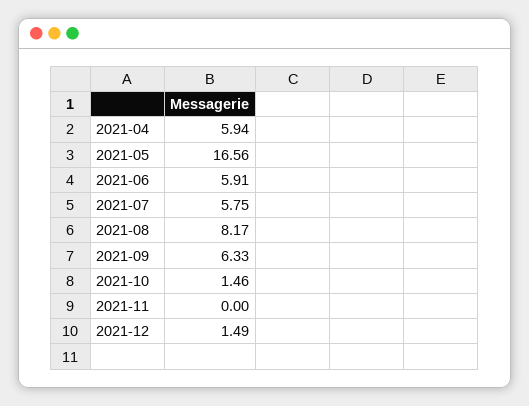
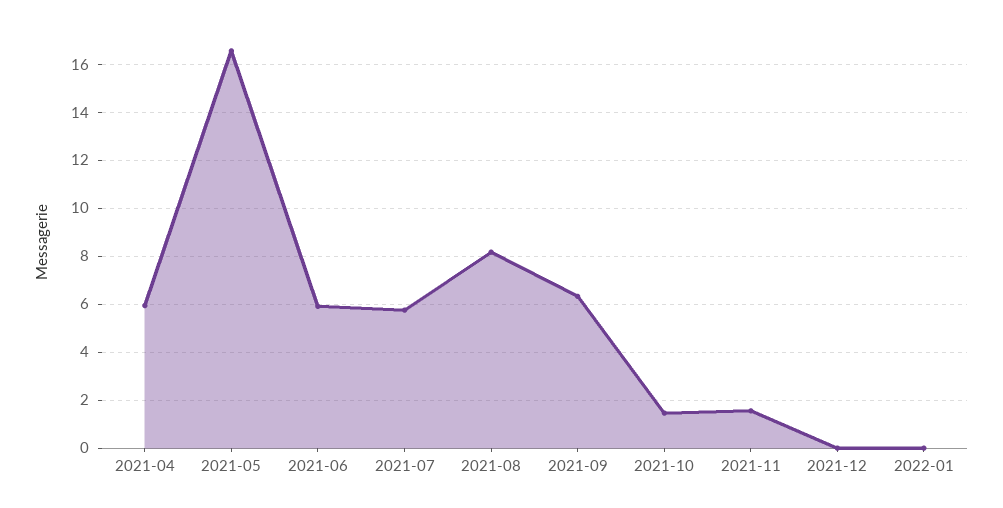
2021-11: 0 -> 1.5
2021-12: 1.49 -> 0
2022-01: none -> 0

